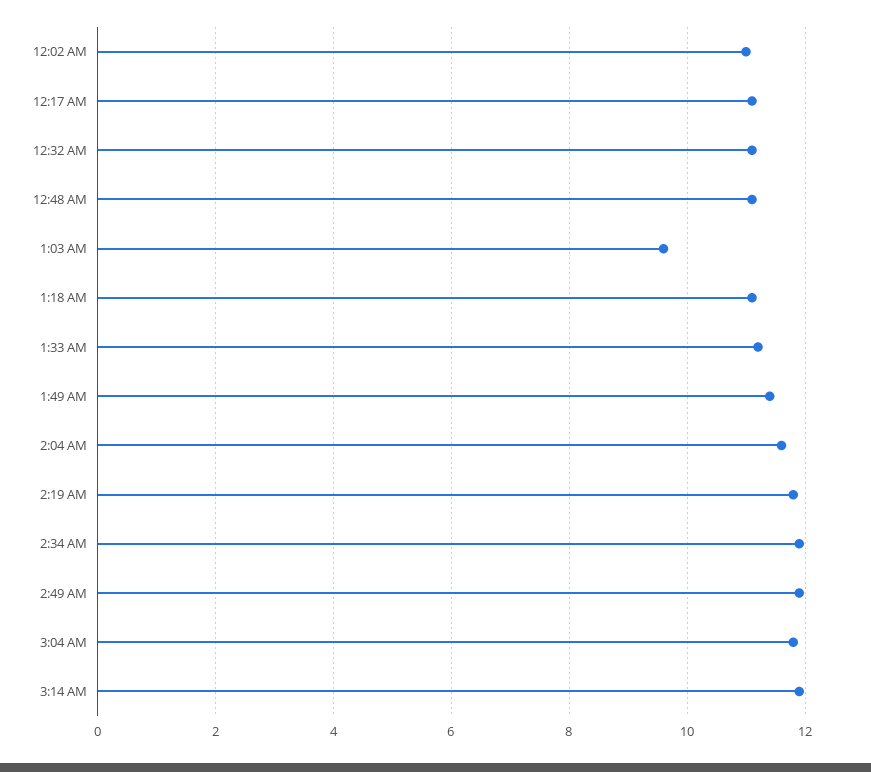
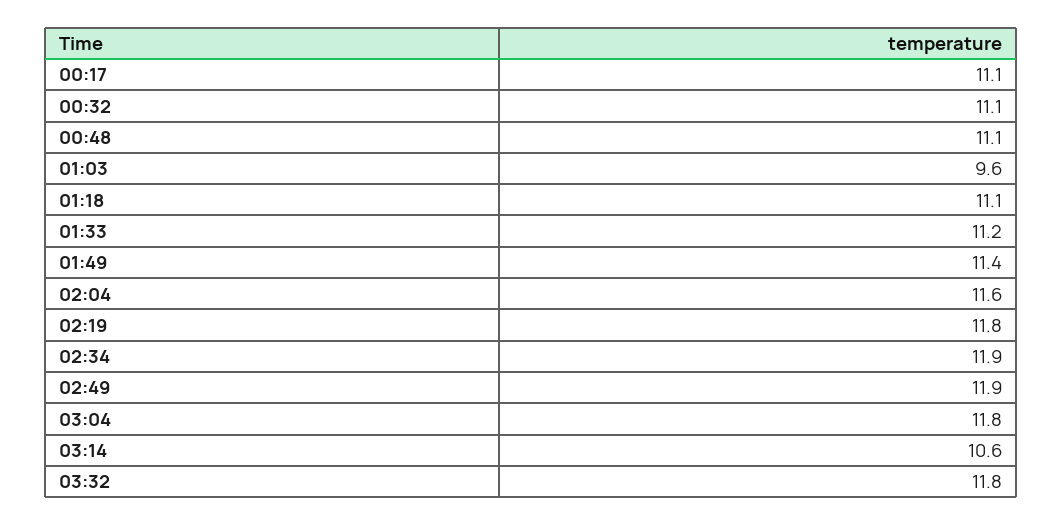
12:02 AM: 11 -> none
3:14 AM: 12 -> 10.6
03:32: none -> 11.8

